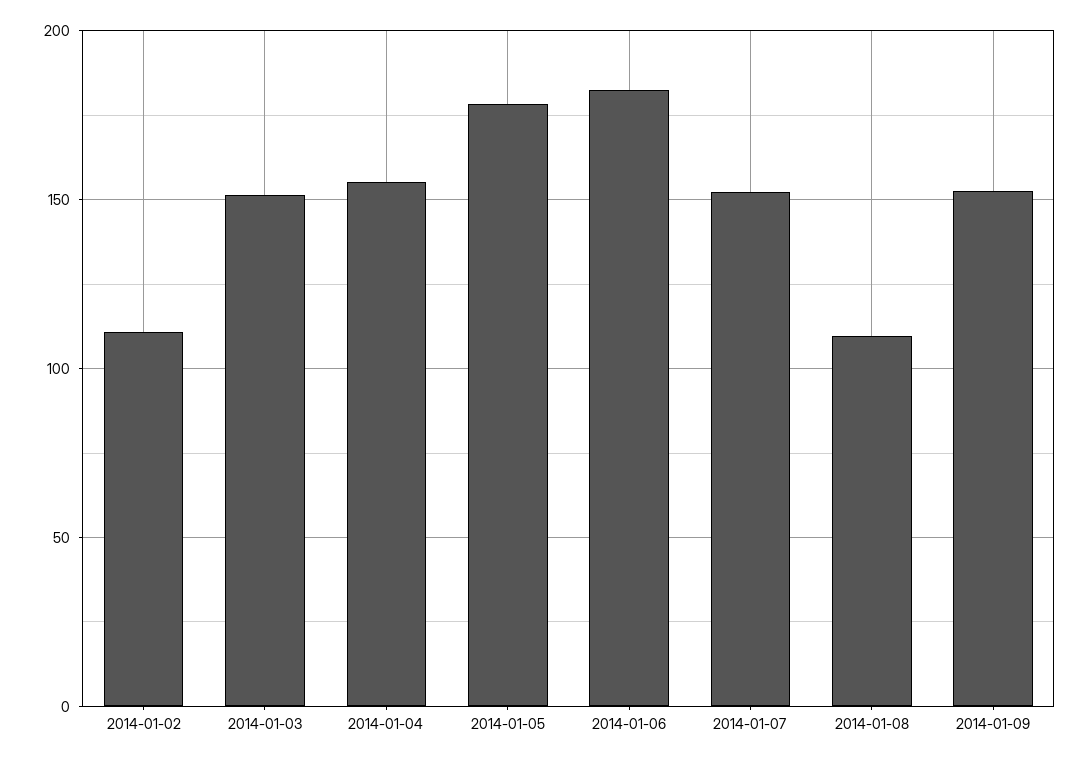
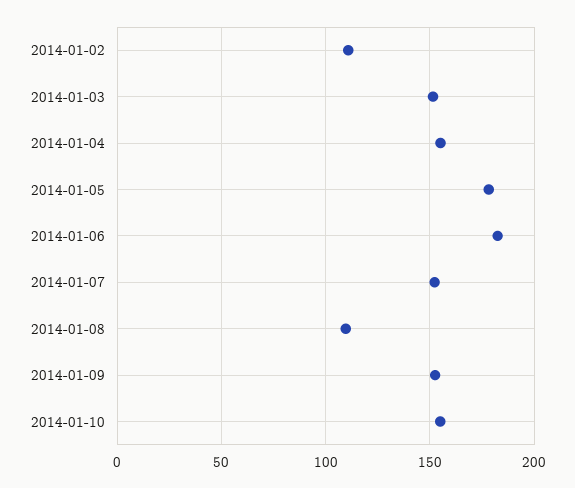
2014-01-10: none -> 155

